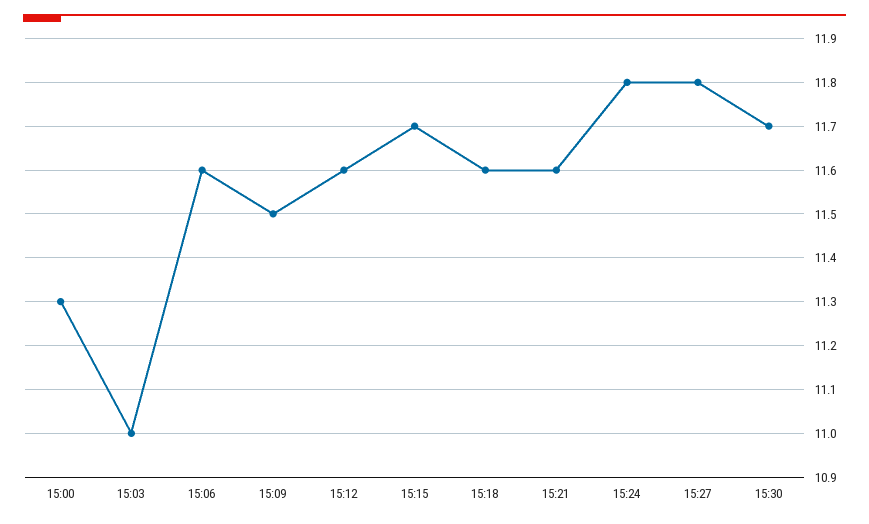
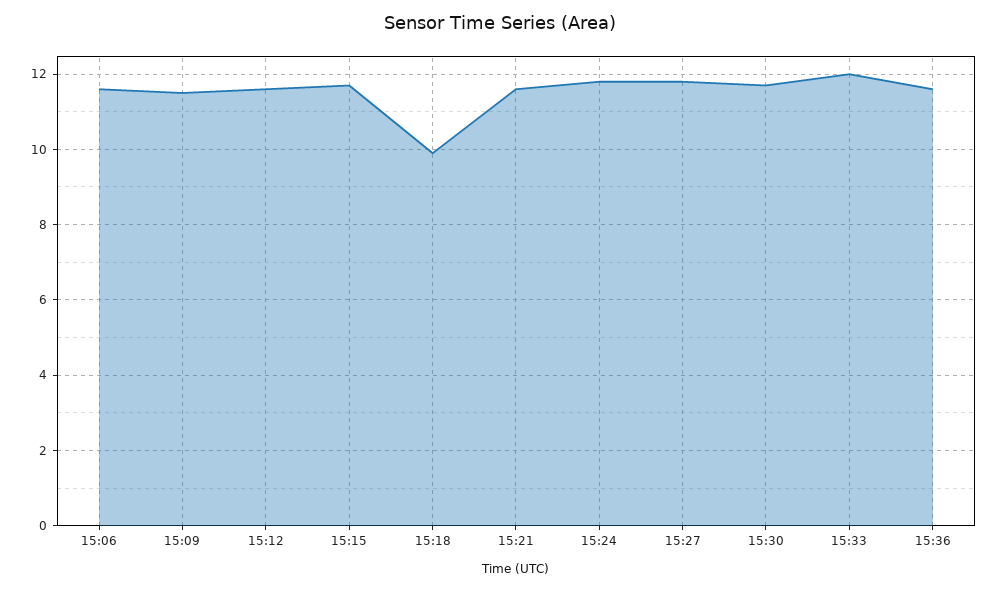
15:00: 11.3 -> none
15:03: 11 -> none
15:18: 11.6 -> 10
15:33: none -> 12
15:36: none -> 11.5

